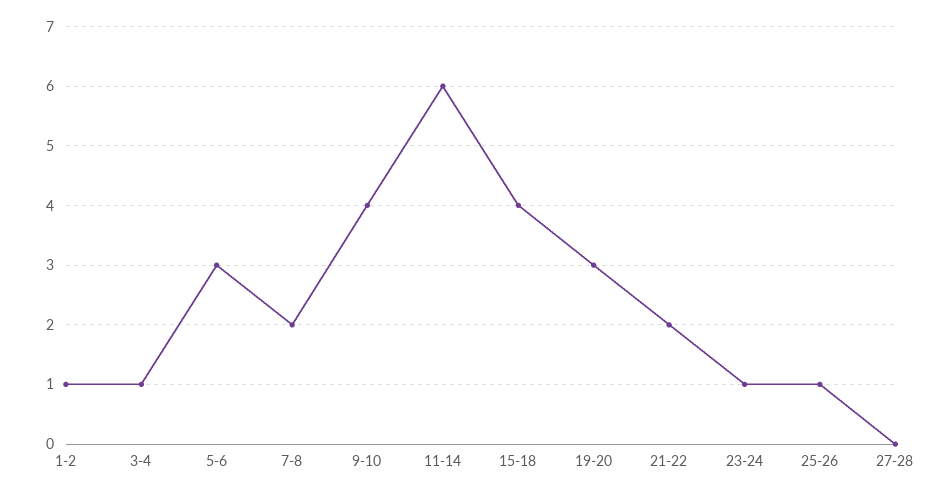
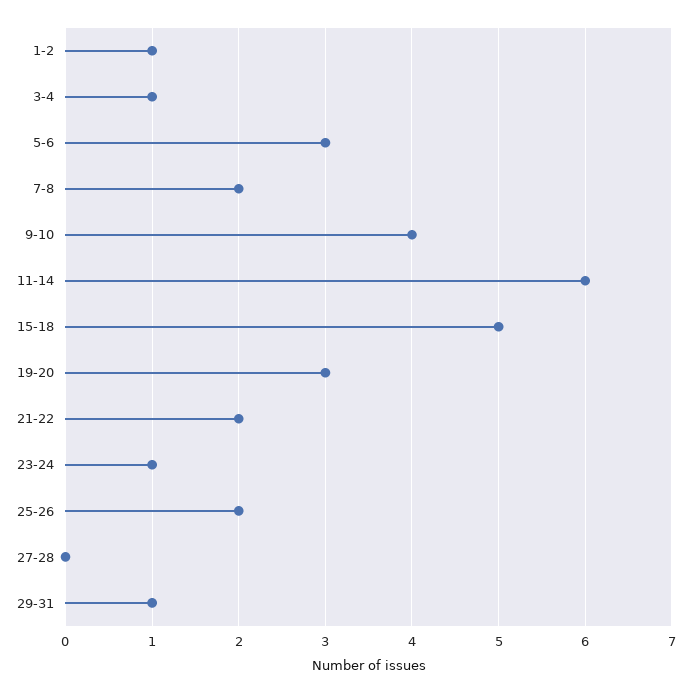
15-18: 4 -> 5
25-26: 1 -> 2
29-31: none -> 1

